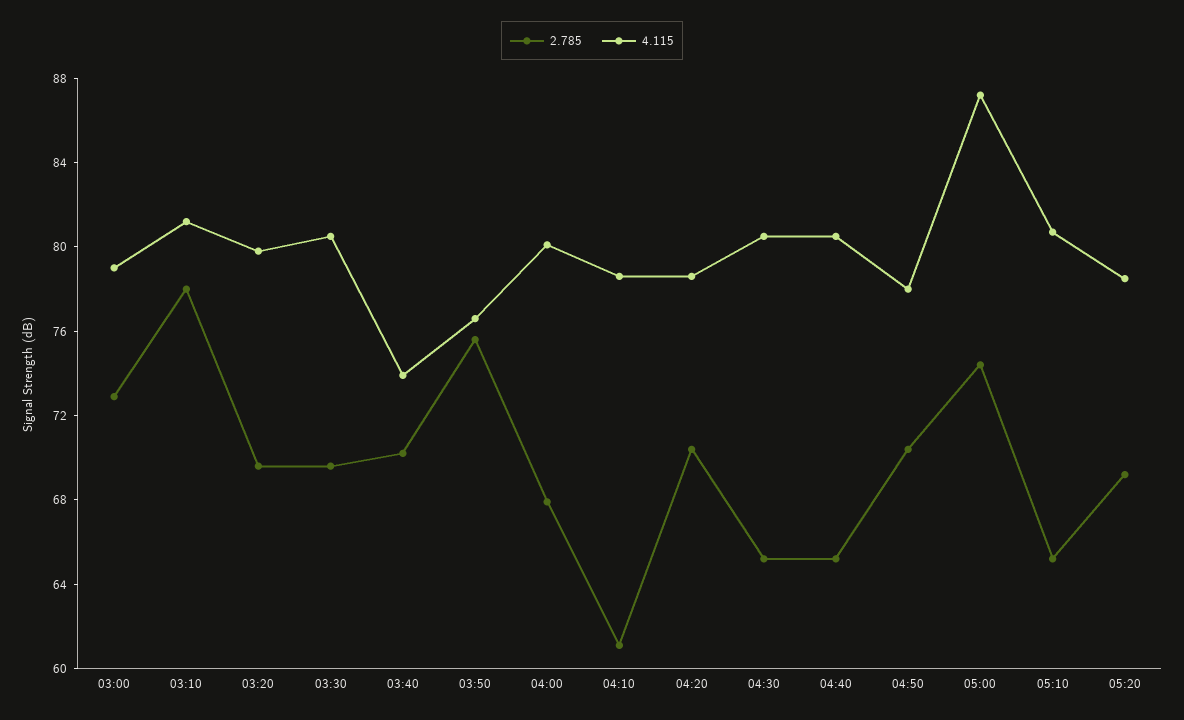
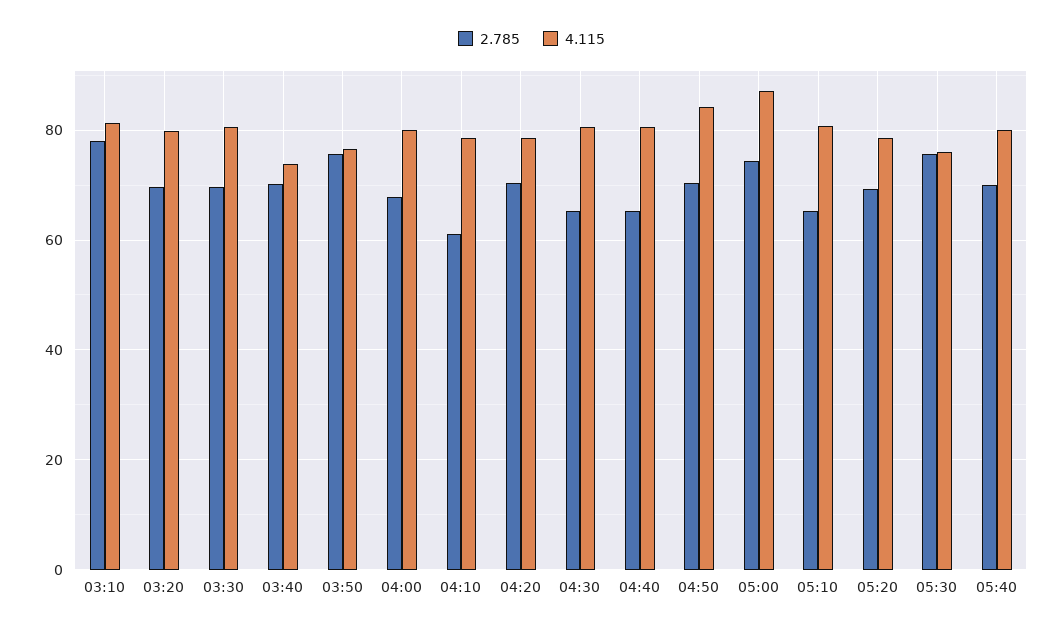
2.785, 03:00: 73 -> none
4.115, 03:00: 79 -> none
4.115, 04:50: 78 -> 84
2.785, 05:30: none -> 76
4.115, 05:30: none -> 76
2.785, 05:40: none -> 70
4.115, 05:40: none -> 80

